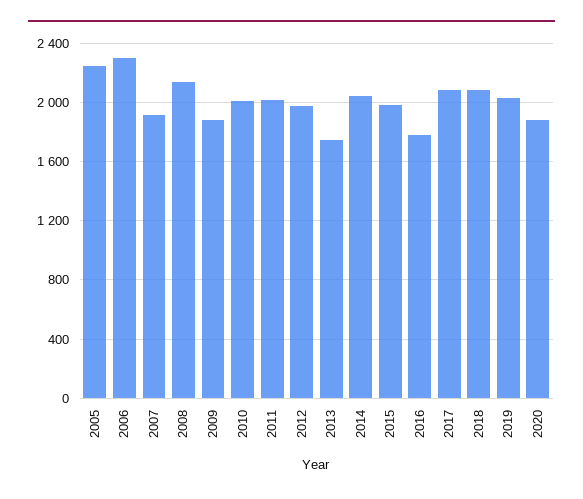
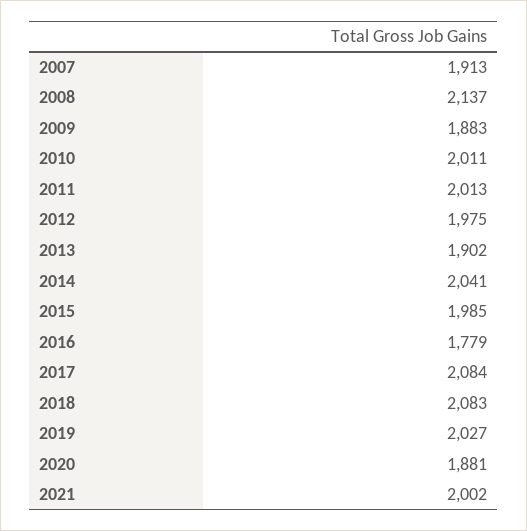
2005: 2250 -> none
2006: 2300 -> none
2013: 1750 -> 1902
2021: none -> 2002

